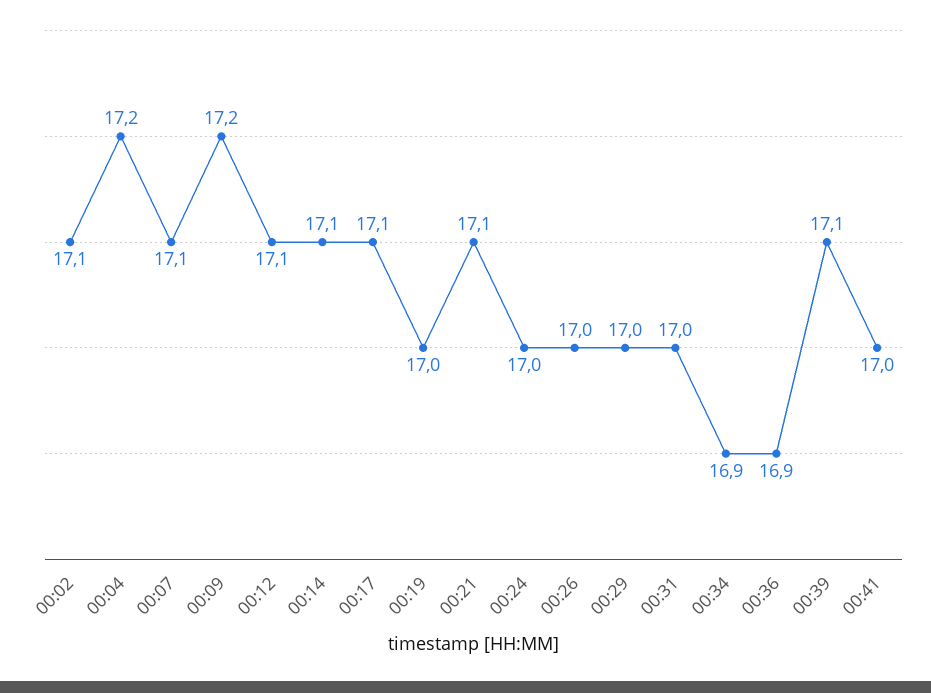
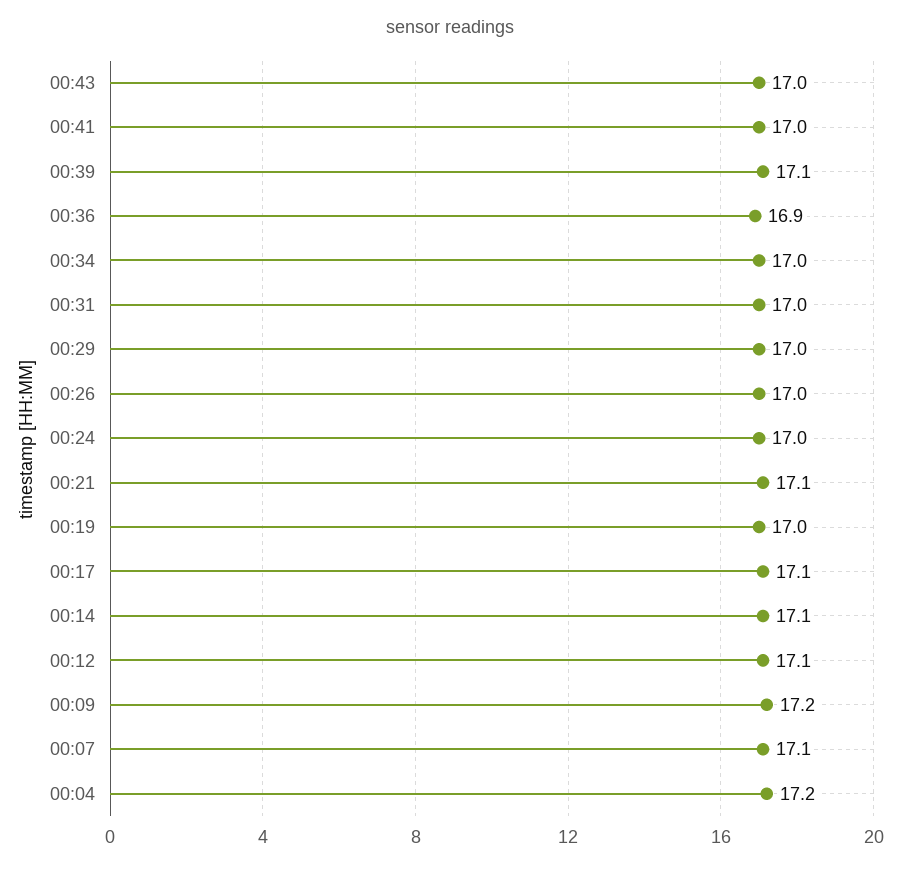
00:02: 17.1 -> none
00:34: 16.9 -> 17
00:43: none -> 17

